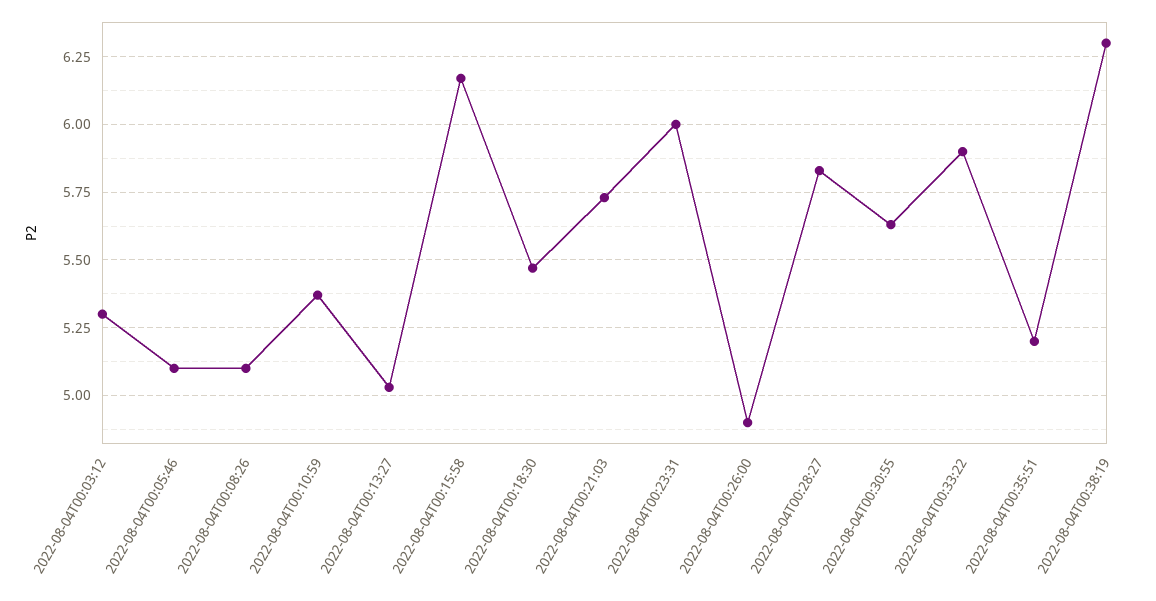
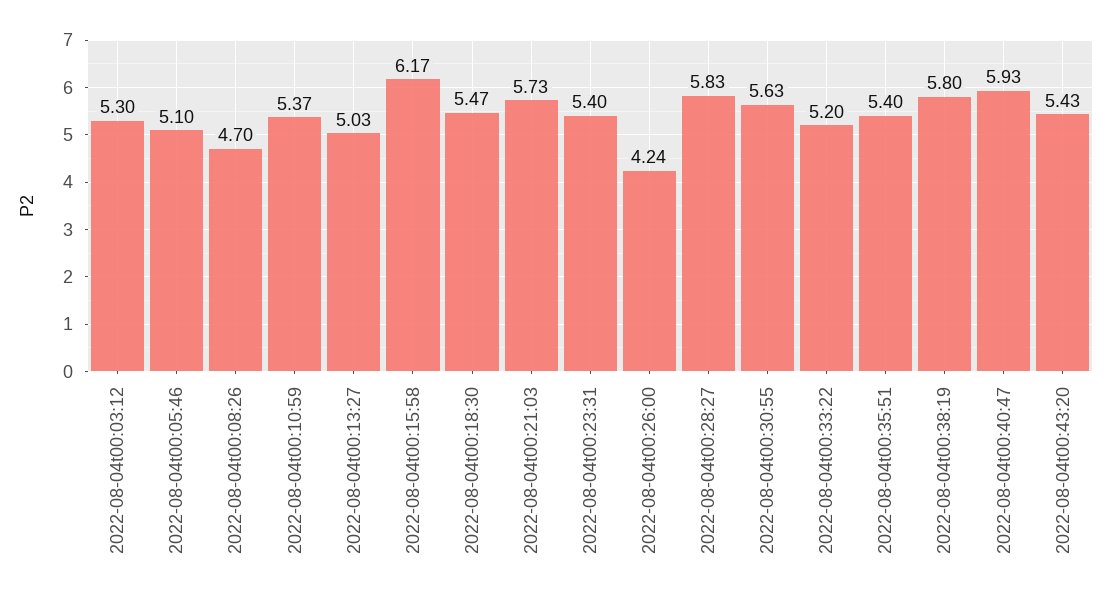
2022-08-04T00:08:26: 5.1 -> 4.7
2022-08-04T00:23:31: 6 -> 5.4
2022-08-04T00:26:00: 4.9 -> 4.24
2022-08-04T00:33:22: 5.9 -> 5.2
2022-08-04T00:35:51: 5.2 -> 5.4
2022-08-04T00:38:19: 6.3 -> 5.8
2022-08-04t00:40:47: none -> 5.93
2022-08-04t00:43:20: none -> 5.43

